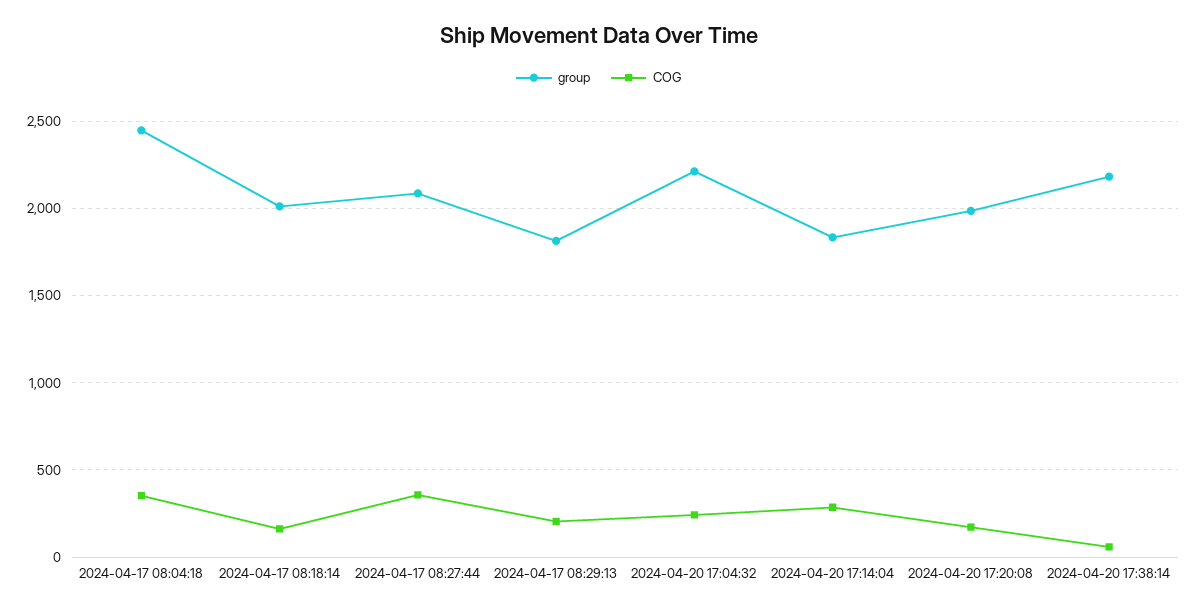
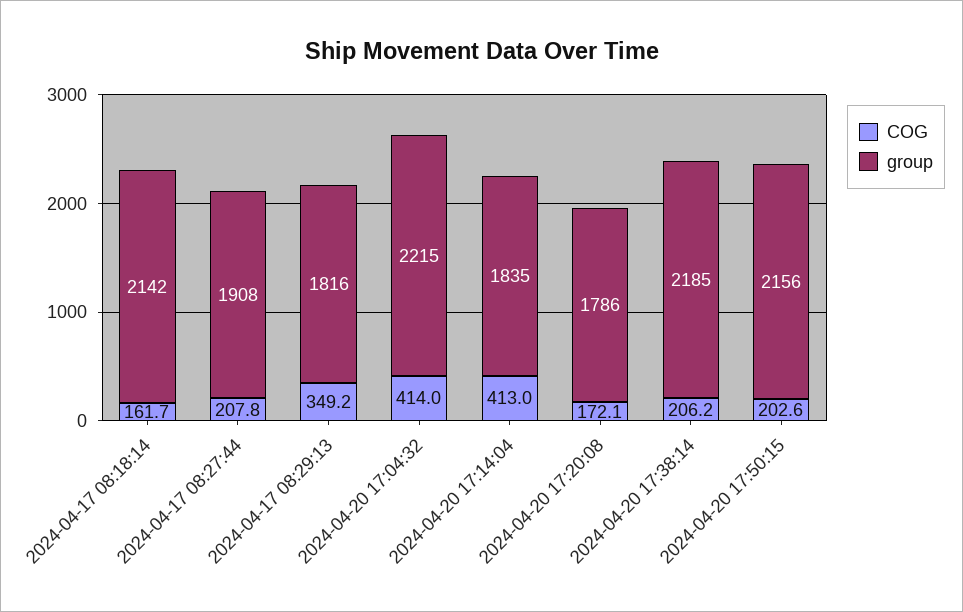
group, 2024-04-17 08:04:18: 2450 -> none
COG, 2024-04-17 08:04:18: 350 -> none
group, 2024-04-17 08:18:14: 2000 -> 2142
group, 2024-04-17 08:27:44: 2100 -> 1908
COG, 2024-04-17 08:27:44: 350 -> 207.8
COG, 2024-04-17 08:29:13: 200 -> 349.2
COG, 2024-04-20 17:04:32: 250 -> 414
COG, 2024-04-20 17:14:04: 300 -> 413
group, 2024-04-20 17:20:08: 2000 -> 1786
COG, 2024-04-20 17:38:14: 50 -> 206.2
COG, 2024-04-20 17:50:15: none -> 202.6
group, 2024-04-20 17:50:15: none -> 2156

